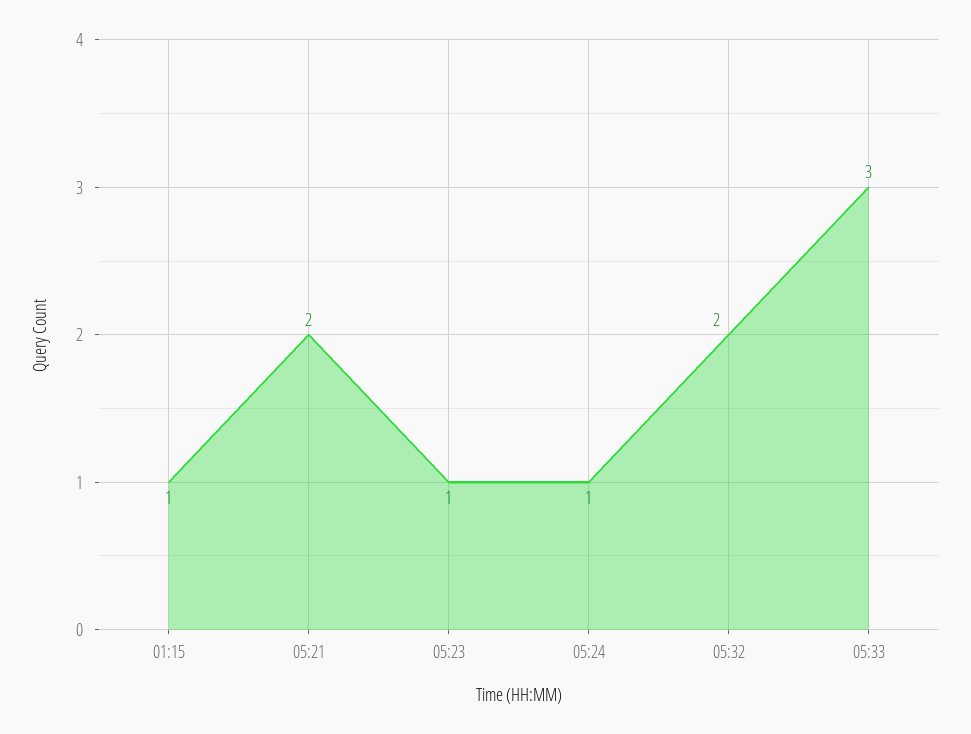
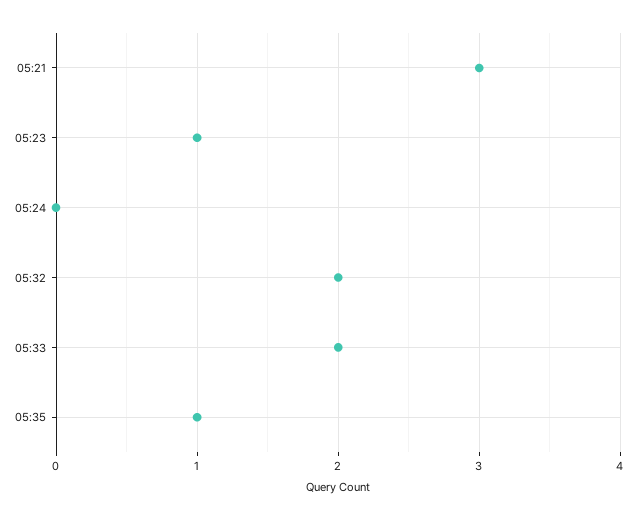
01:15: 1 -> none
05:21: 2 -> 3
05:24: 1 -> 0
05:33: 3 -> 2
05:35: none -> 1

